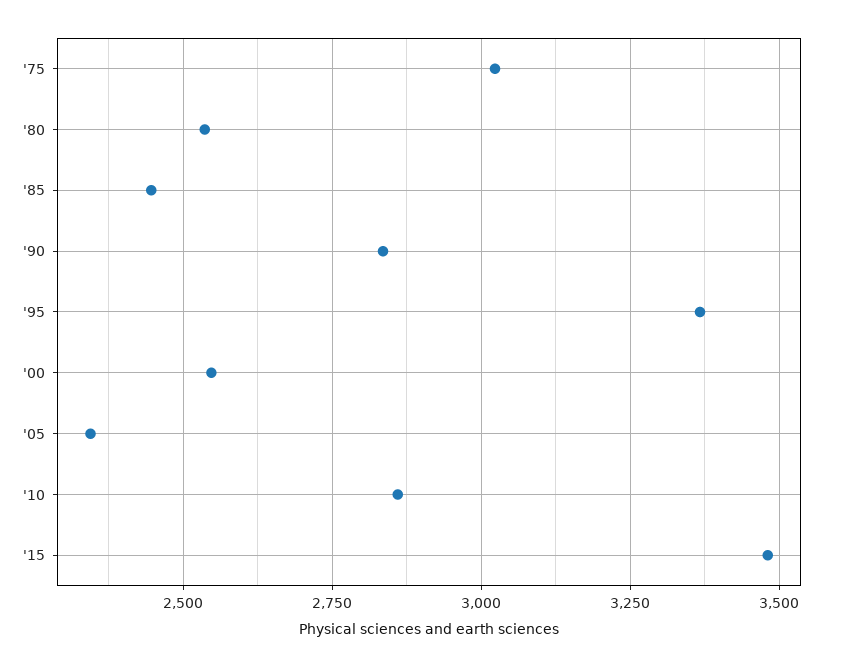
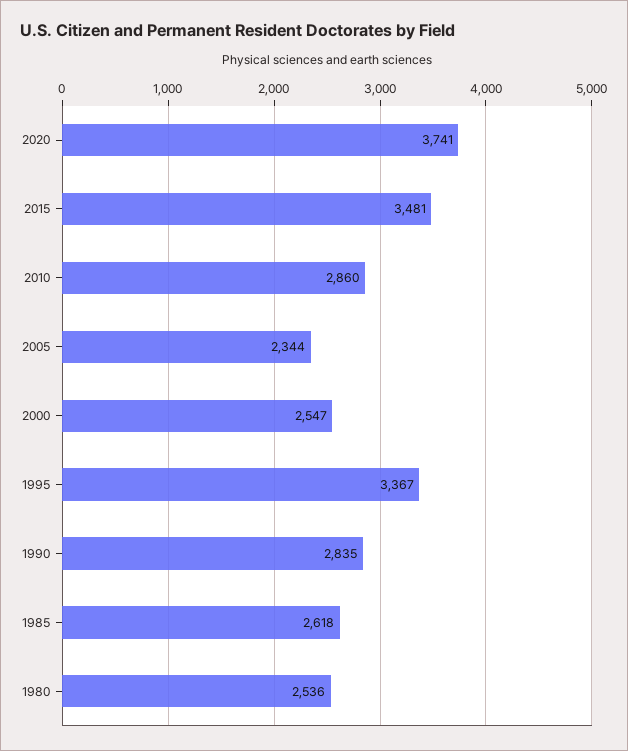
'75: 3025 -> none
'85: 2450 -> 2618
2020: none -> 3741

